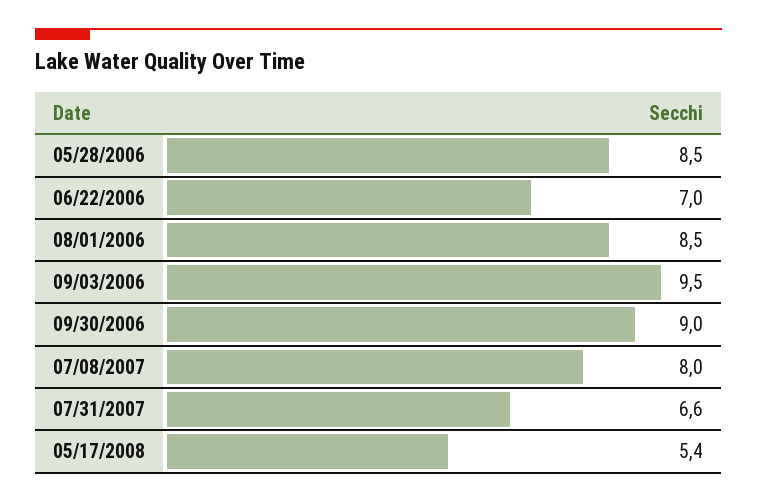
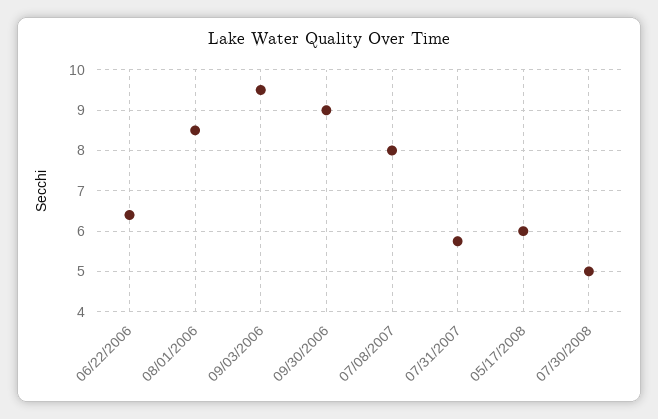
05/28/2006: 8.5 -> none
06/22/2006: 7 -> 6.4
07/31/2007: 6.6 -> 5.8
05/17/2008: 5.4 -> 6
07/30/2008: none -> 5

